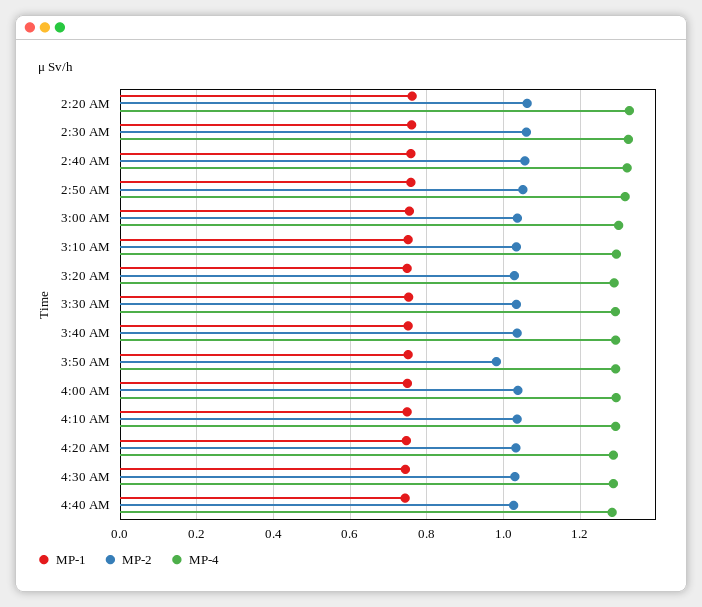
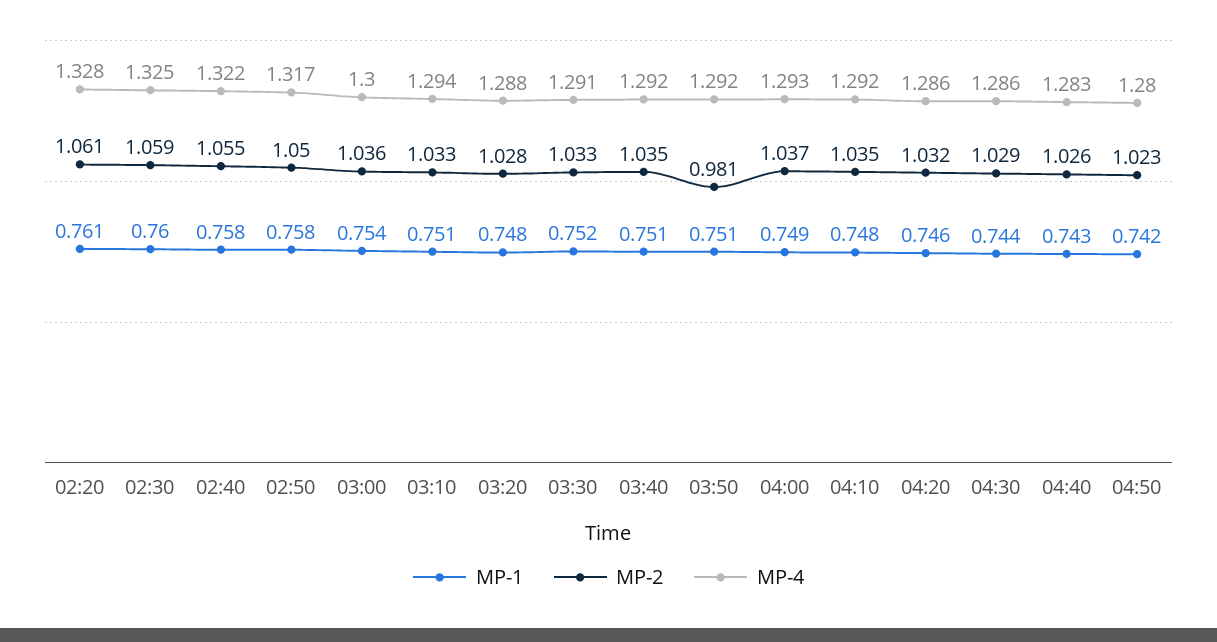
MP-1, 04:50: none -> 0.742
MP-2, 04:50: none -> 1.023
MP-4, 04:50: none -> 1.28

